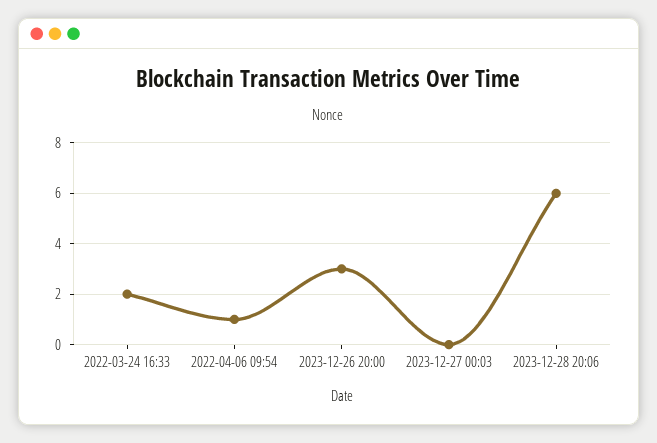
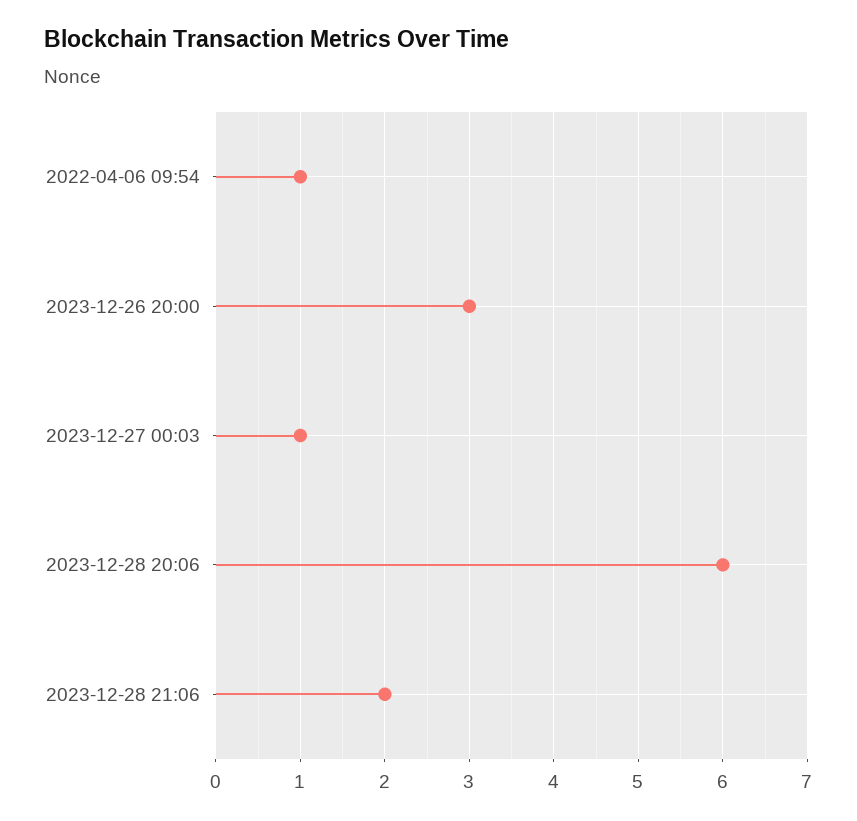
2022-03-24 16:33: 2 -> none
2023-12-27 00:03: 0 -> 1
2023-12-28 21:06: none -> 2

